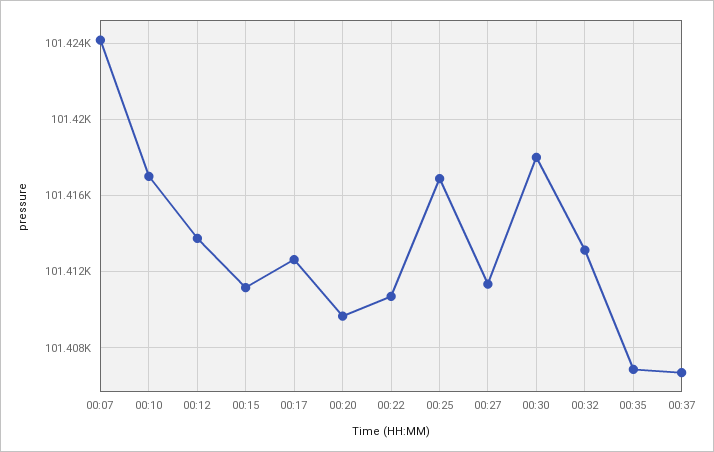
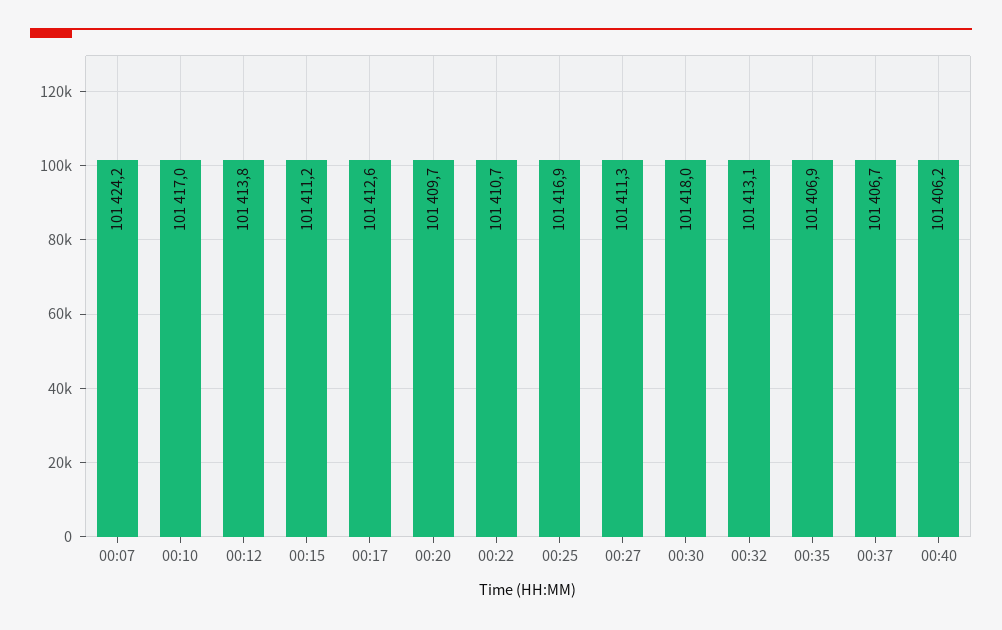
00:40: none -> 101406.2

